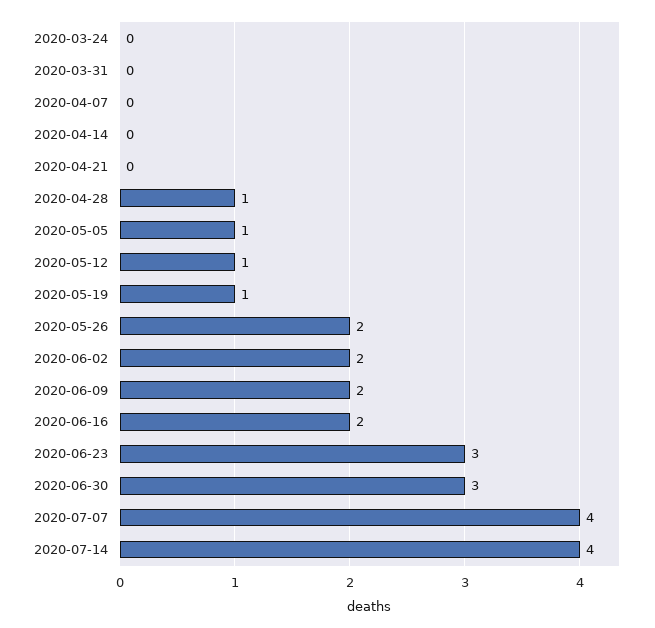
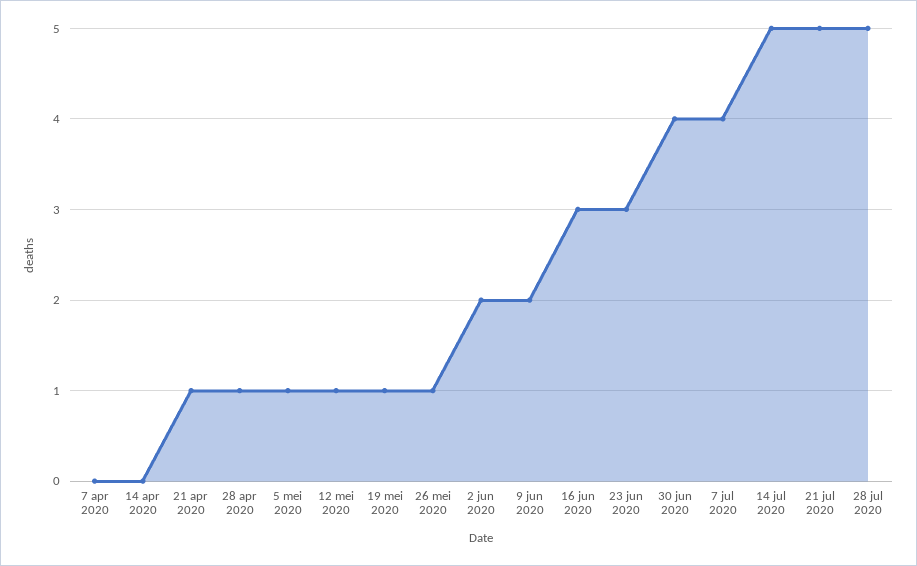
2020-03-24: 0 -> none
2020-03-31: 0 -> none
2020-04-21: 0 -> 1
2020-05-26: 2 -> 1
2020-06-16: 2 -> 3
2020-06-30: 3 -> 4
2020-07-14: 4 -> 5
21 jul 2020: none -> 5
28 jul 2020: none -> 5

